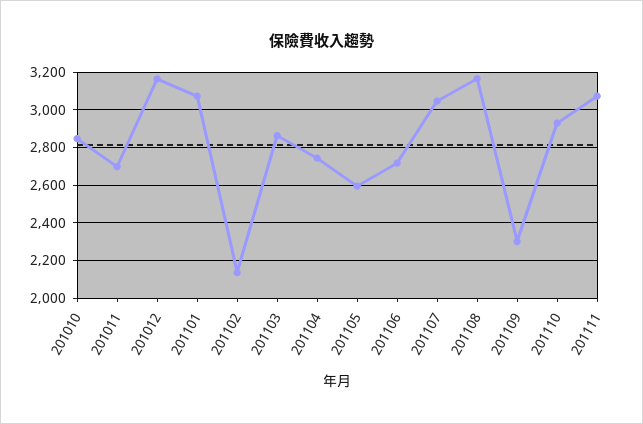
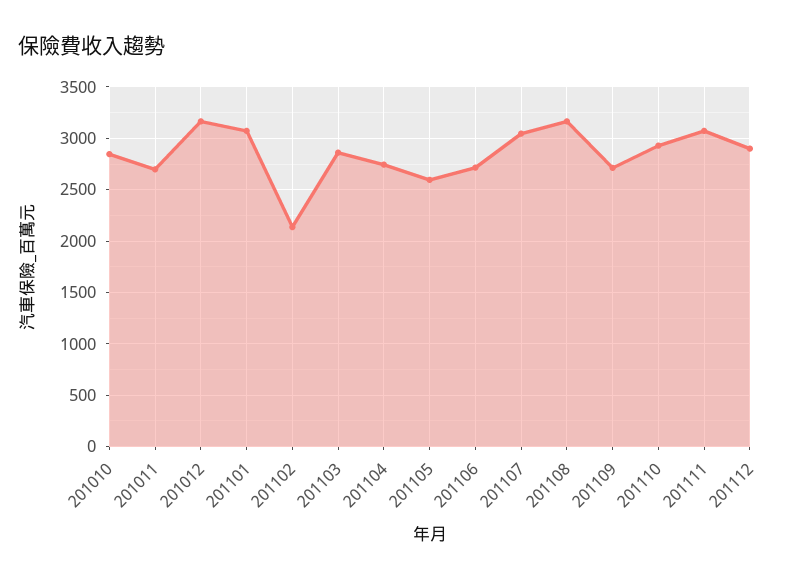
201109: 2300 -> 2700
201112: none -> 2900

